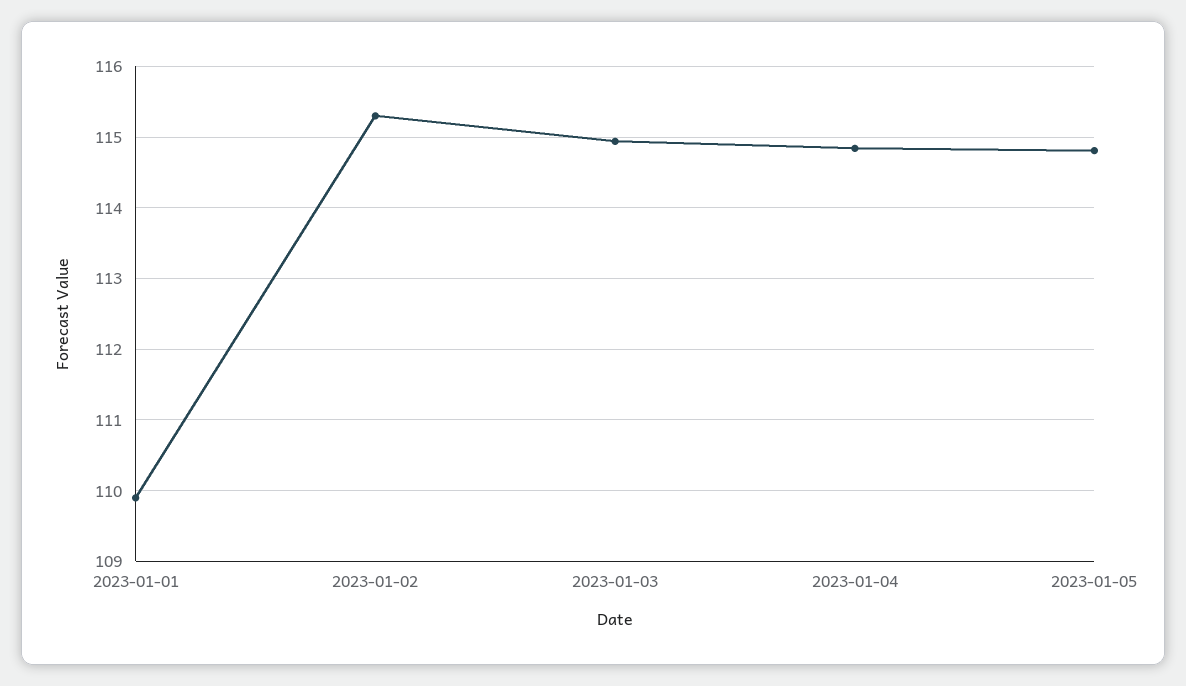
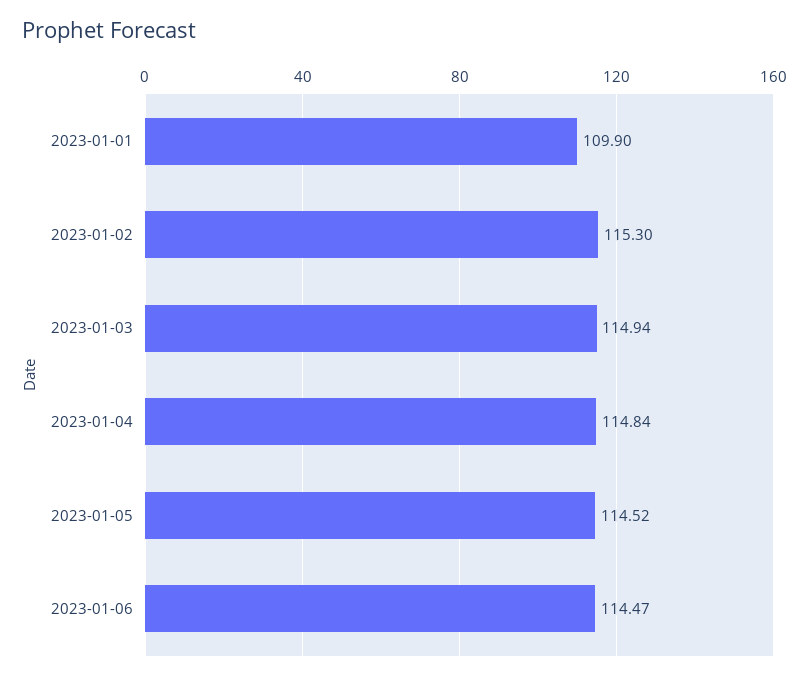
2023-01-05: 114.8 -> 114.52
2023-01-06: none -> 114.47

